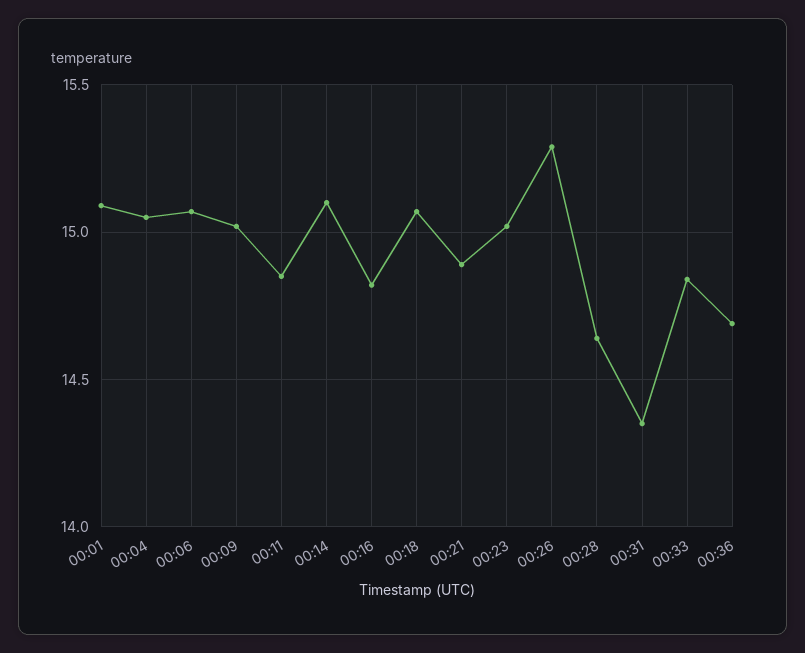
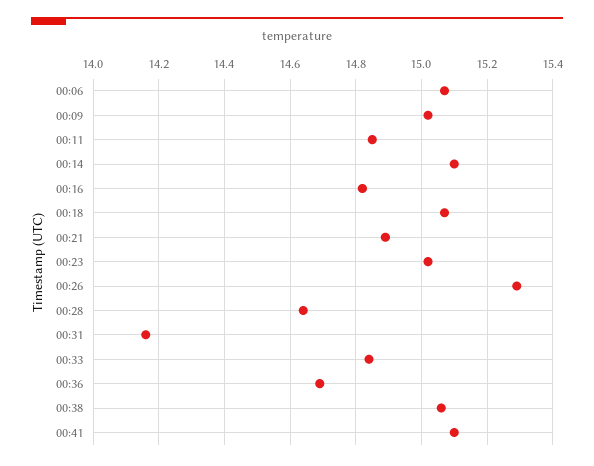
00:01: 15.1 -> none
00:04: 15.05 -> none
00:31: 14.35 -> 14.15
00:38: none -> 15.05
00:41: none -> 15.1

